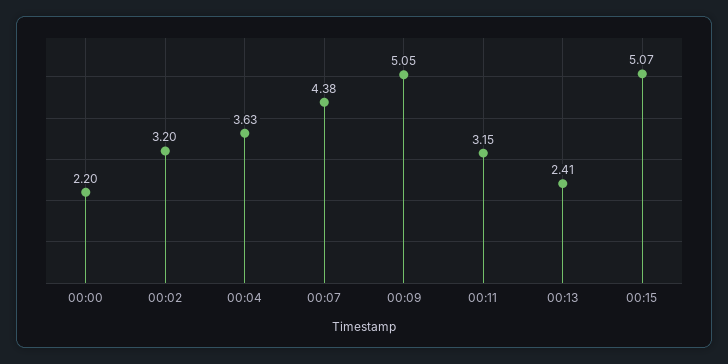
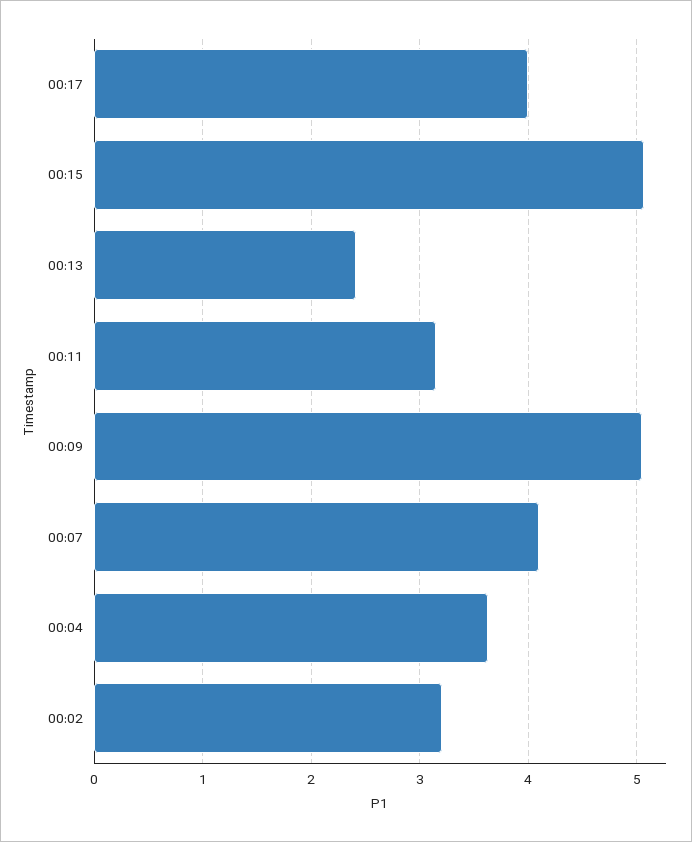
00:00: 2.2 -> none
00:07: 4.38 -> 4.1
00:17: none -> 4

